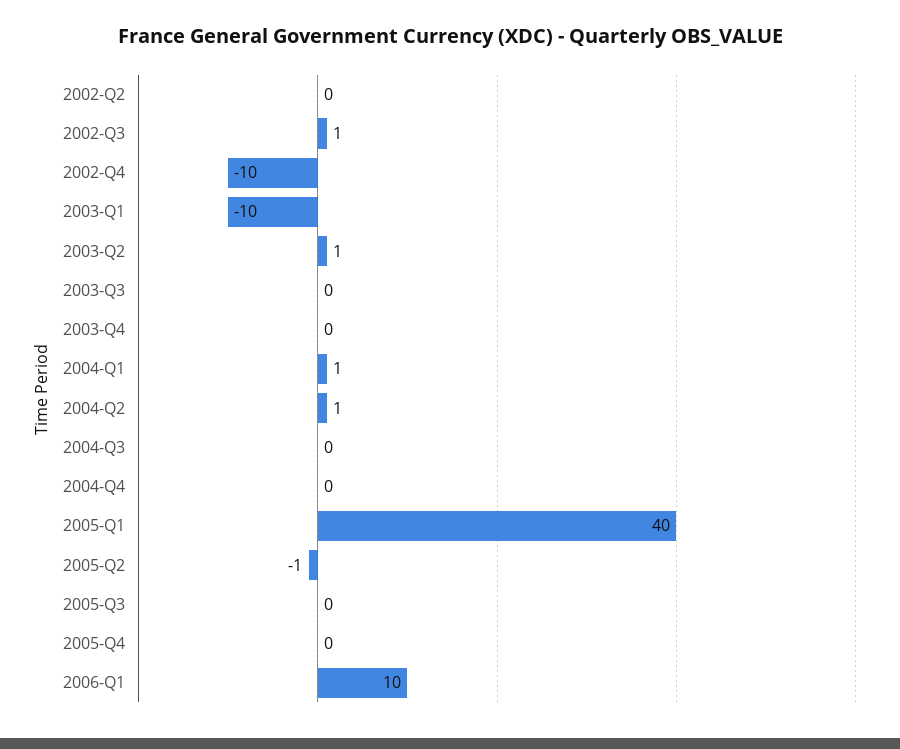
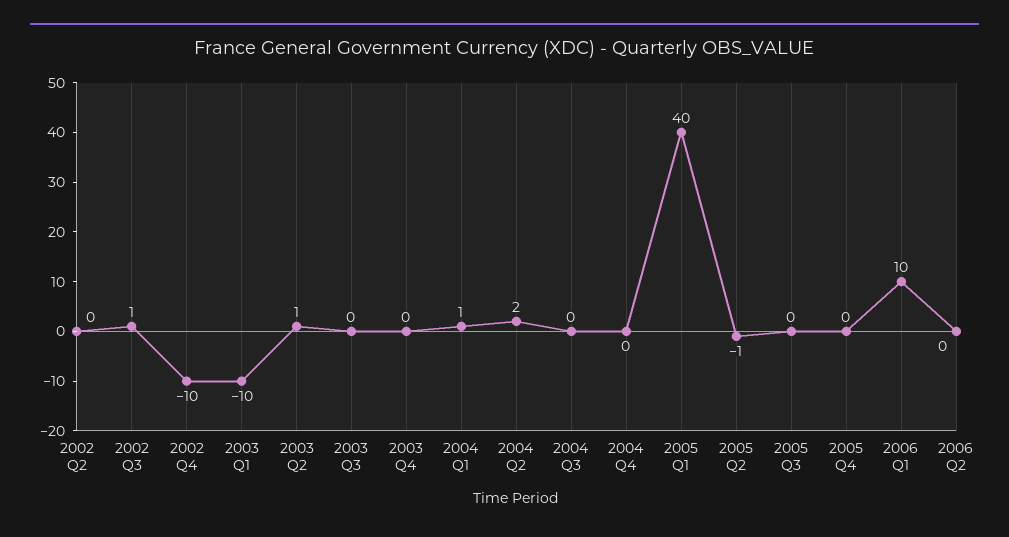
2004-Q2: 1 -> 2
2006 Q2: none -> 0

